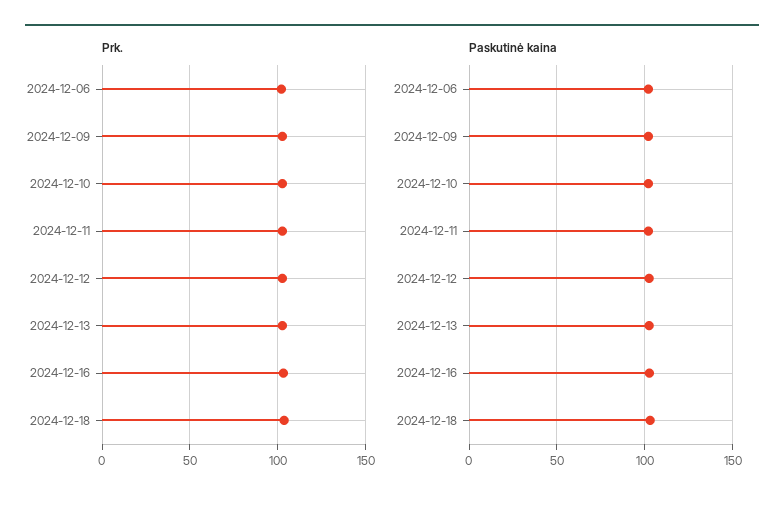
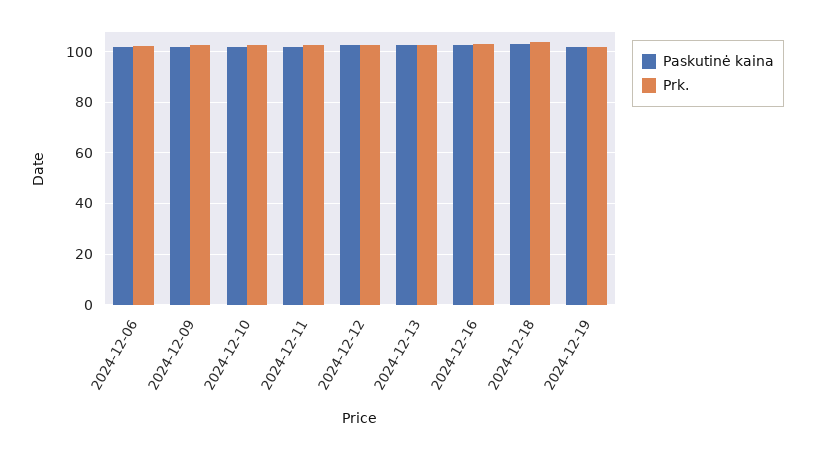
Paskutinė kaina, 2024-12-19: none -> 102.5
Prk., 2024-12-19: none -> 102.5

